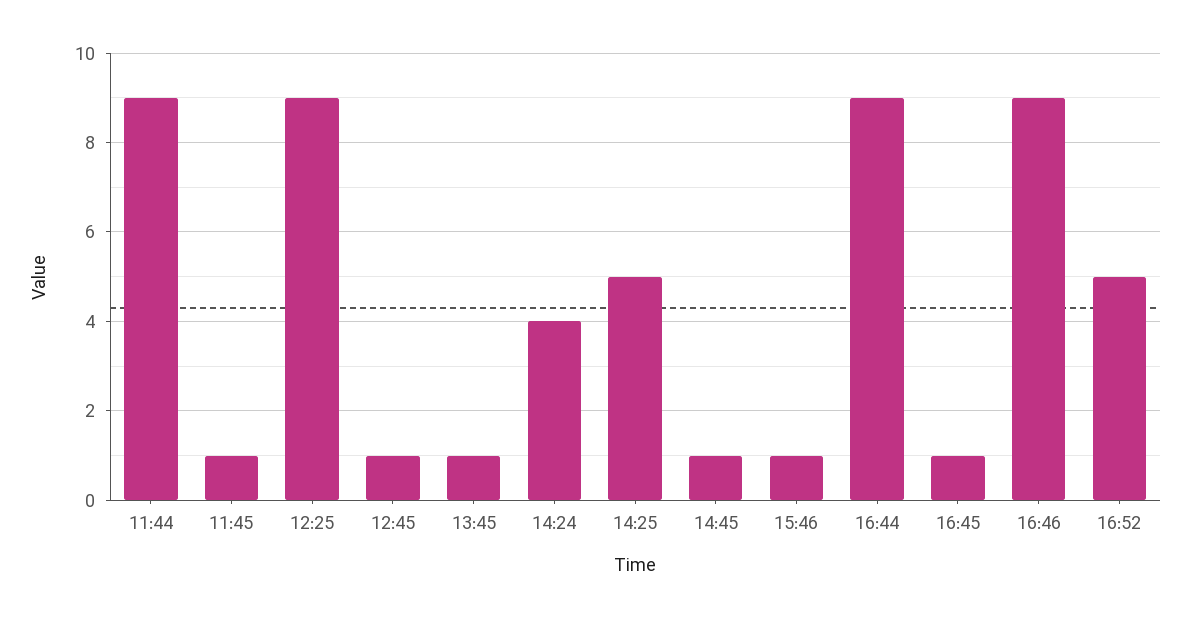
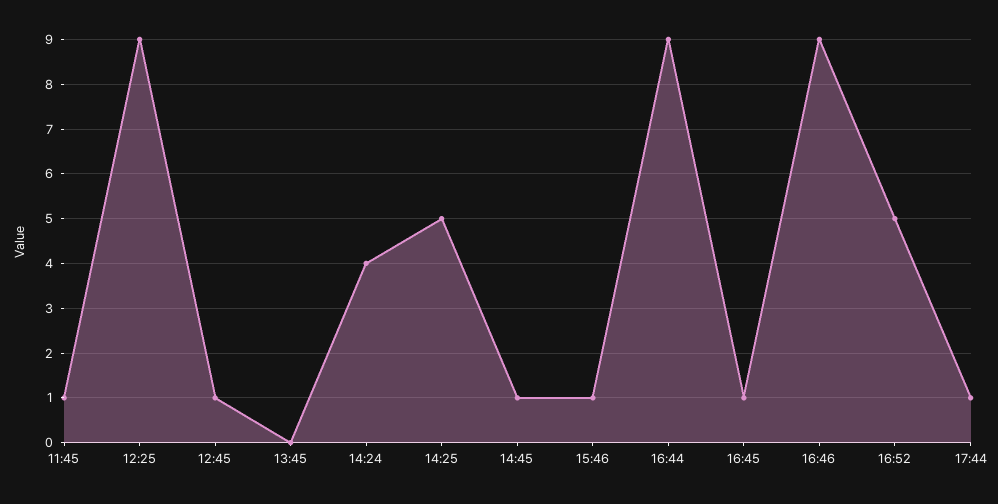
11:44: 9 -> none
13:45: 1 -> 0
17:44: none -> 1

